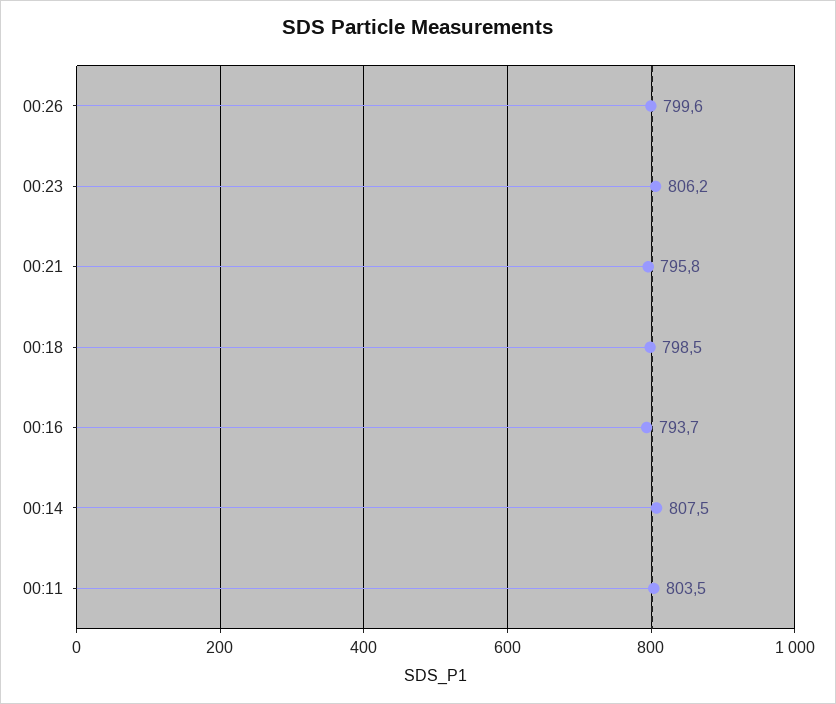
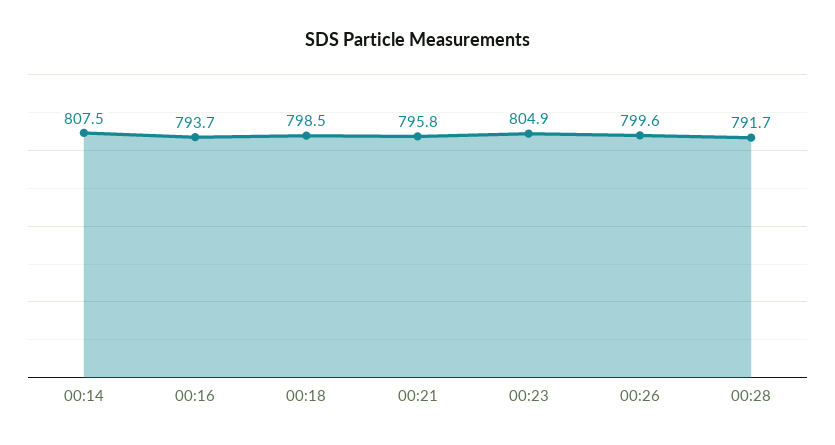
00:23: 806.2 -> 804.9
00:11: 803.5 -> none
00:28: none -> 791.7

